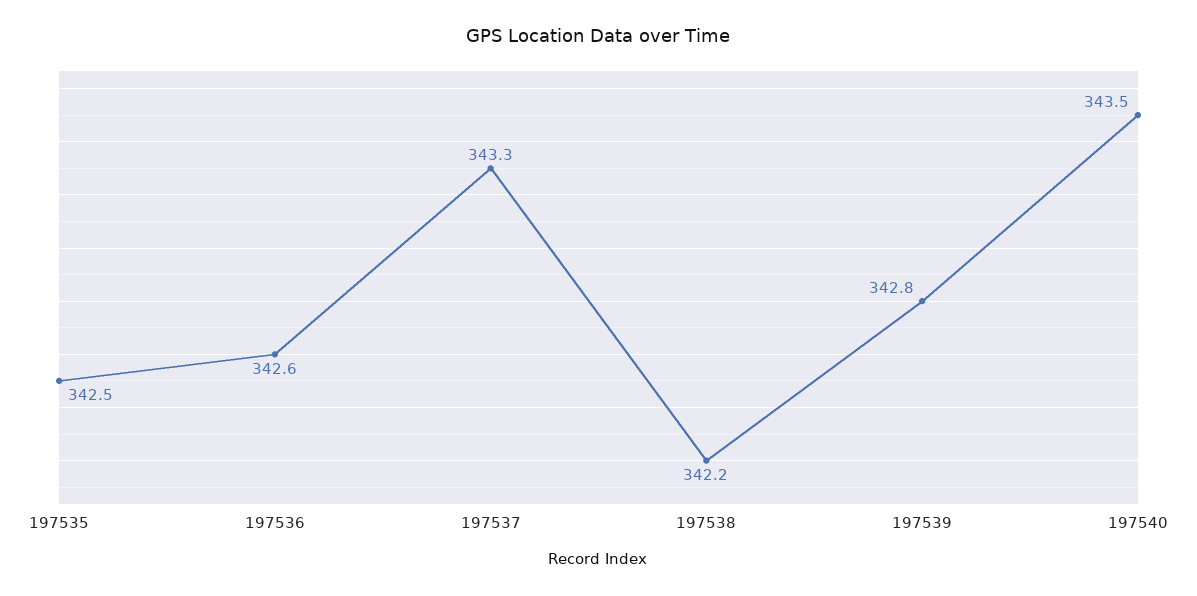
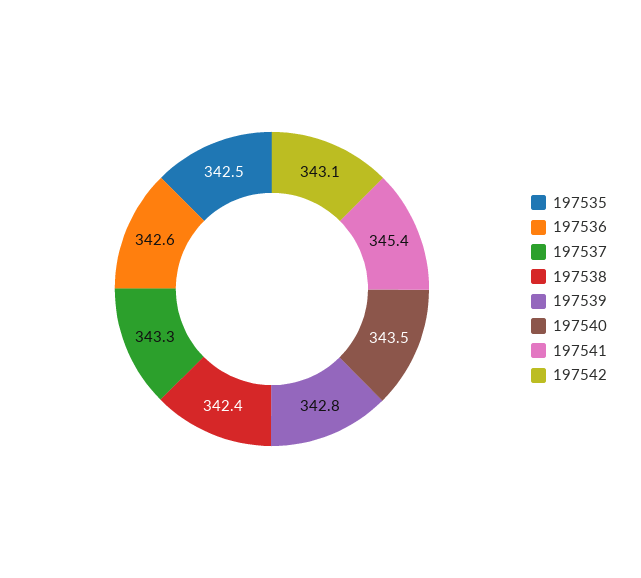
197538: 342.2 -> 342.4
197541: none -> 345.4
197542: none -> 343.1

